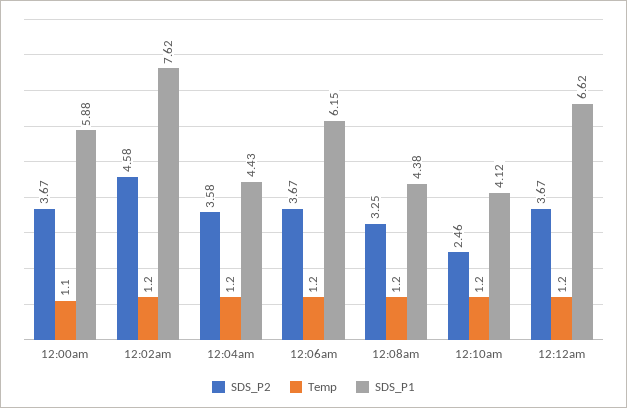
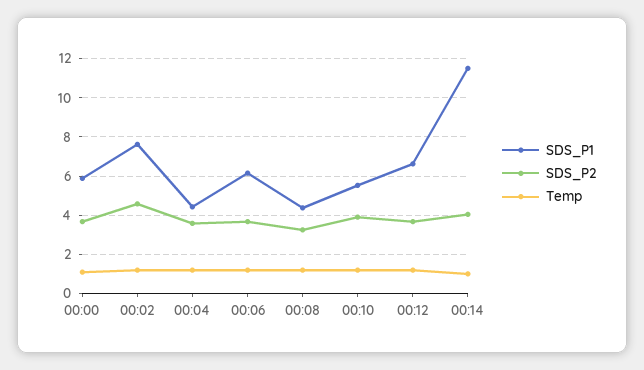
SDS_P2, 12:10am: 2.46 -> 4
SDS_P1, 12:10am: 4.12 -> 5.5
SDS_P1, 00:14: none -> 11.5
SDS_P2, 00:14: none -> 4
Temp, 00:14: none -> 1

